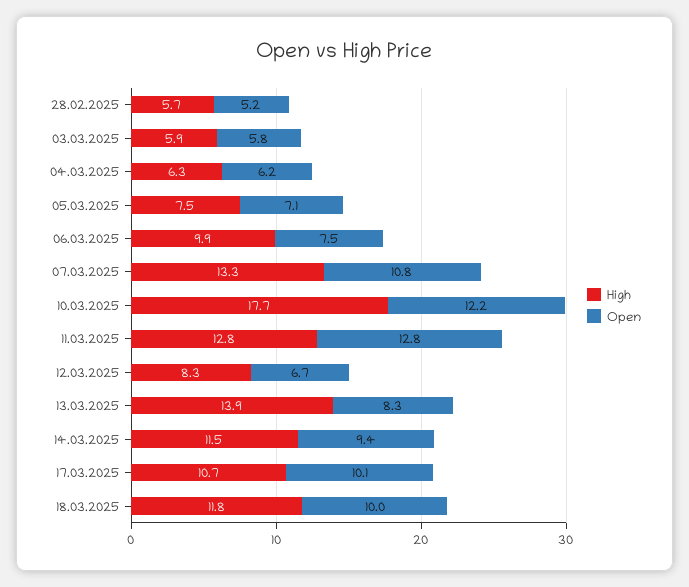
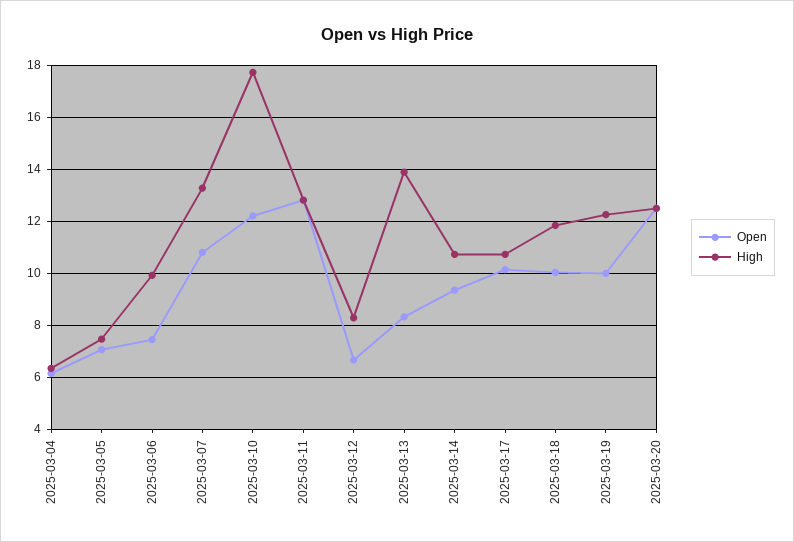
High, 28.02.2025: 5.7 -> none
Open, 28.02.2025: 5.2 -> none
High, 03.03.2025: 5.9 -> none
Open, 03.03.2025: 5.8 -> none
High, 14.03.2025: 11.5 -> 10.75
Open, 2025-03-19: none -> 10
High, 2025-03-19: none -> 12.25
Open, 2025-03-20: none -> 12.5
High, 2025-03-20: none -> 12.5

